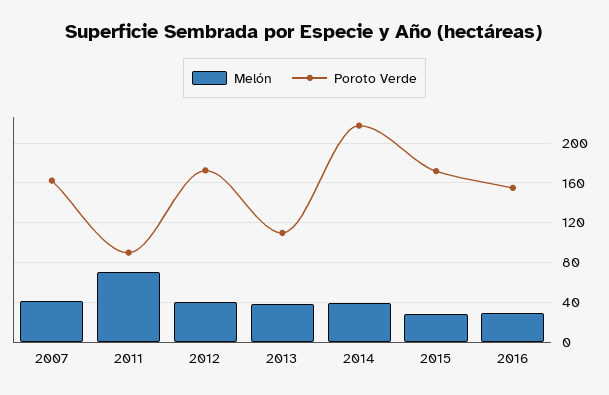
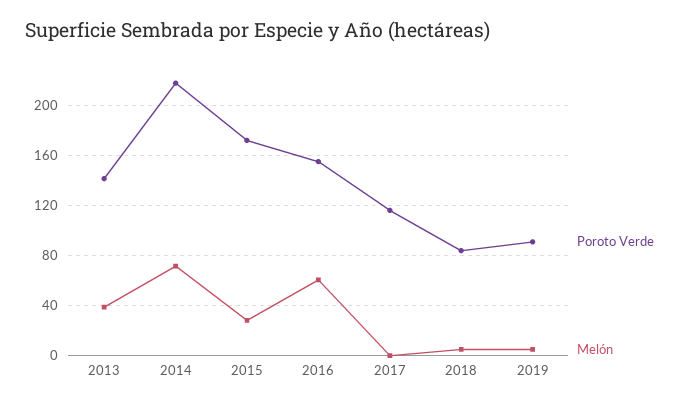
Melón, 2007: 40 -> none
Poroto Verde, 2007: 160 -> none
Melón, 2011: 70 -> none
Poroto Verde, 2011: 90 -> none
Melón, 2012: 40 -> none
Poroto Verde, 2012: 170 -> none
Poroto Verde, 2013: 110 -> 140
Melón, 2014: 40 -> 70
Melón, 2016: 30 -> 60
Poroto Verde, 2017: none -> 115
Melón, 2017: none -> 0
Poroto Verde, 2018: none -> 85
Melón, 2018: none -> 5
Poroto Verde, 2019: none -> 90
Melón, 2019: none -> 5

